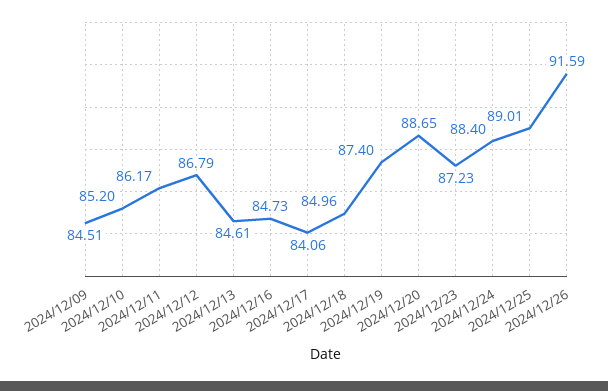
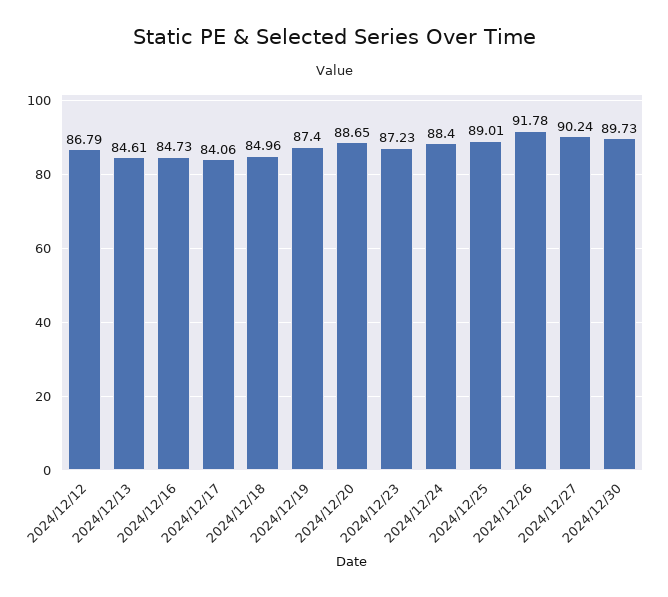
2024/12/09: 84.51 -> none
2024/12/10: 85.2 -> none
2024/12/11: 86.17 -> none
2024/12/26: 91.59 -> 91.78
2024/12/27: none -> 90.24
2024/12/30: none -> 89.73

